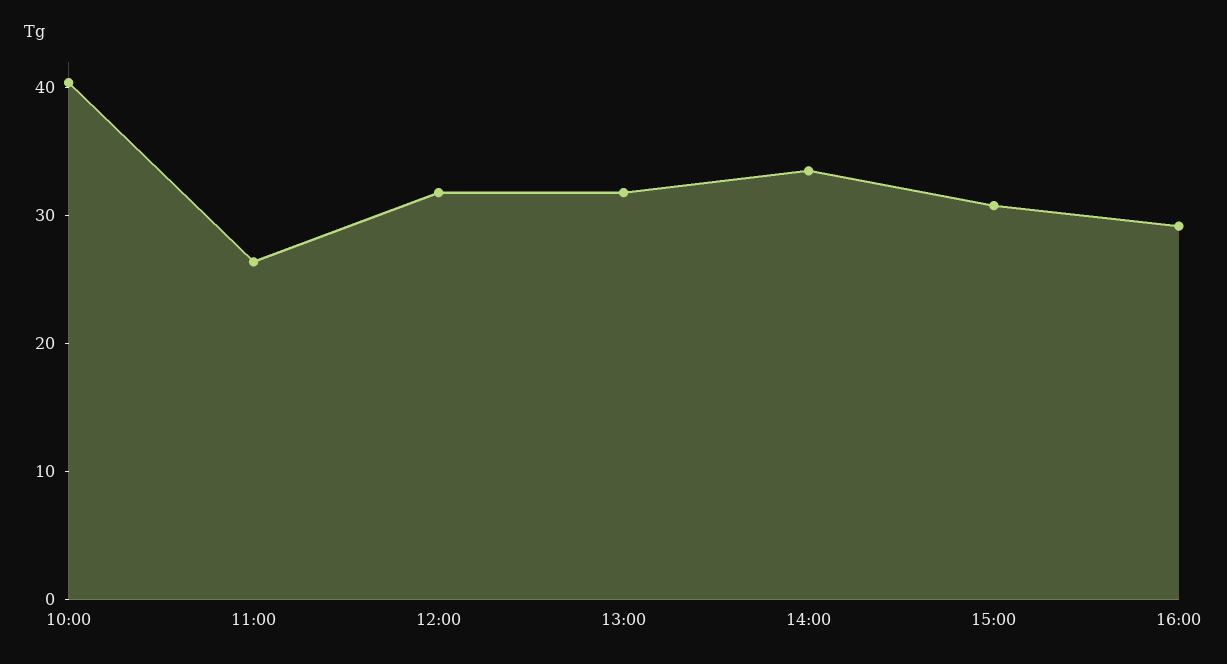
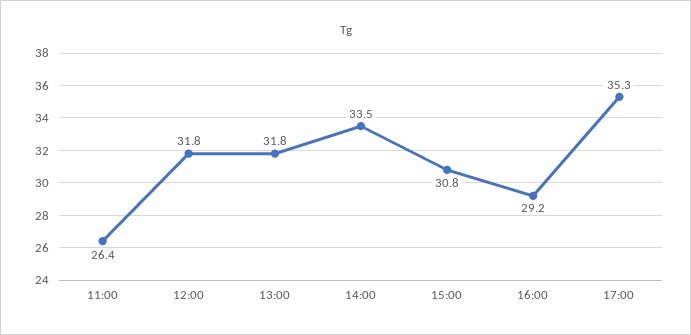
10:00: 40 -> none
17:00: none -> 35.3

